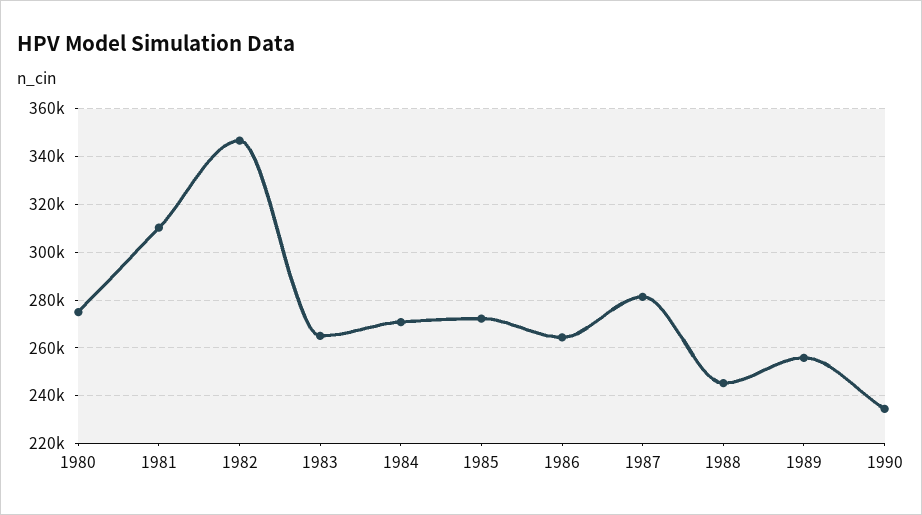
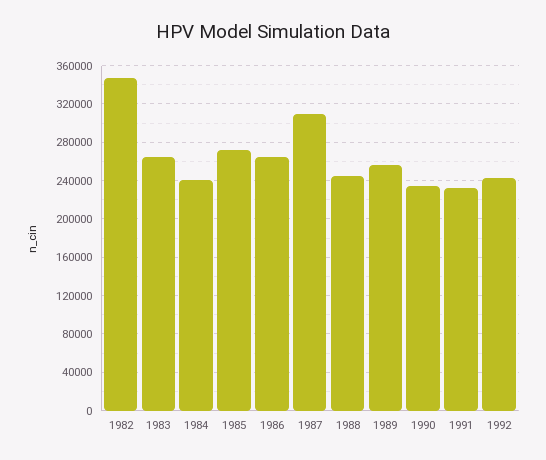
1980: 275000 -> none
1981: 310000 -> none
1984: 270000 -> 240000
1987: 280000 -> 310000
1991: none -> 230000
1992: none -> 240000

